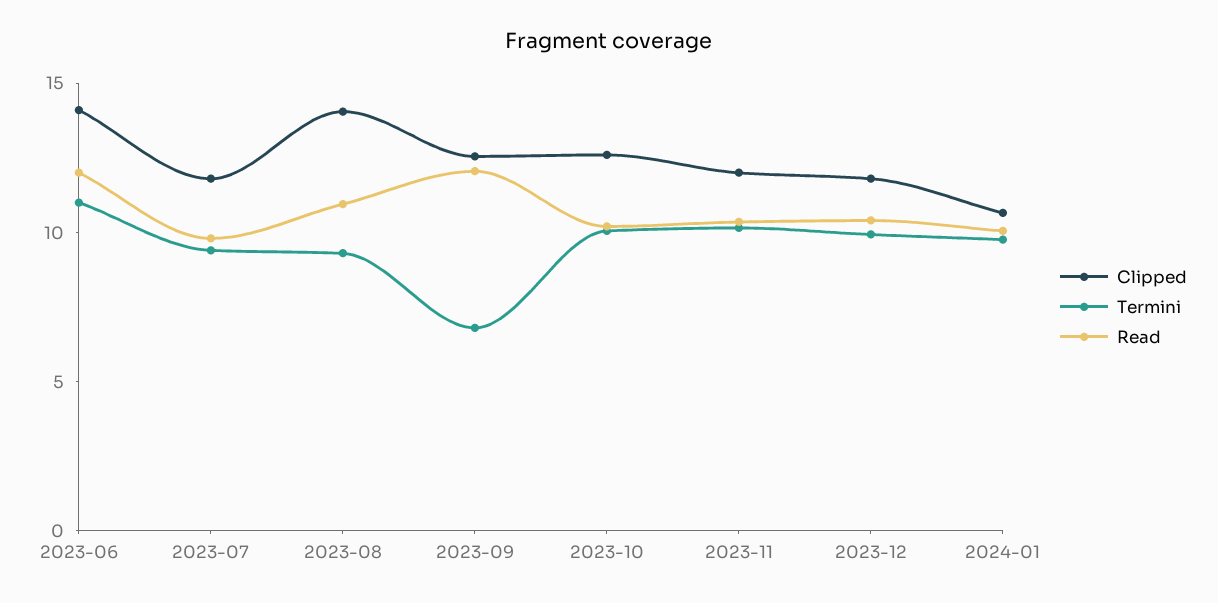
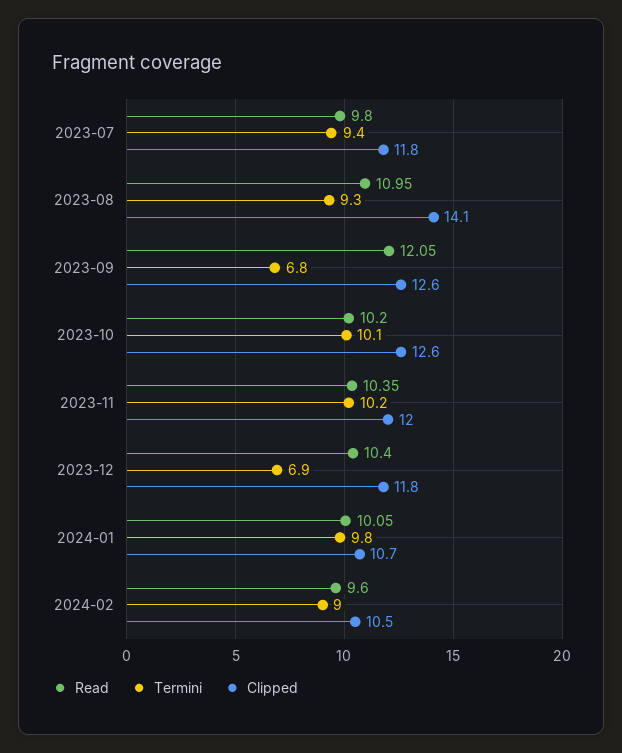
Clipped, 2023-06: 14 -> none
Termini, 2023-06: 11 -> none
Read, 2023-06: 12 -> none
Termini, 2023-12: 10 -> 6.9
Read, 2024-02: none -> 9.6
Termini, 2024-02: none -> 9
Clipped, 2024-02: none -> 10.5

